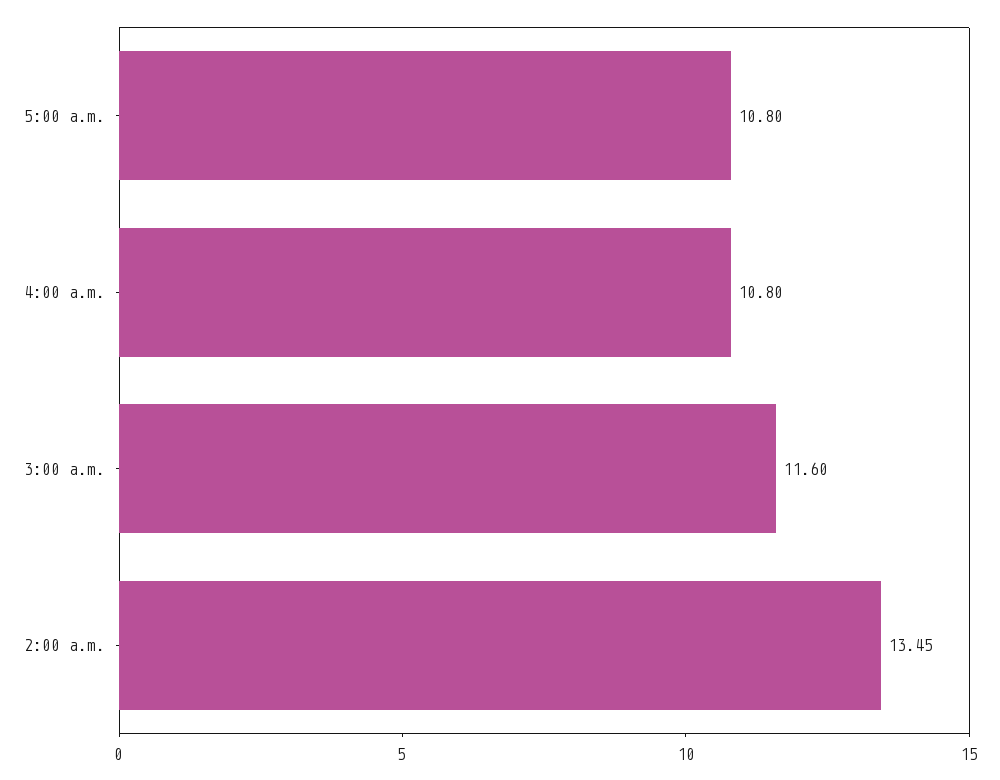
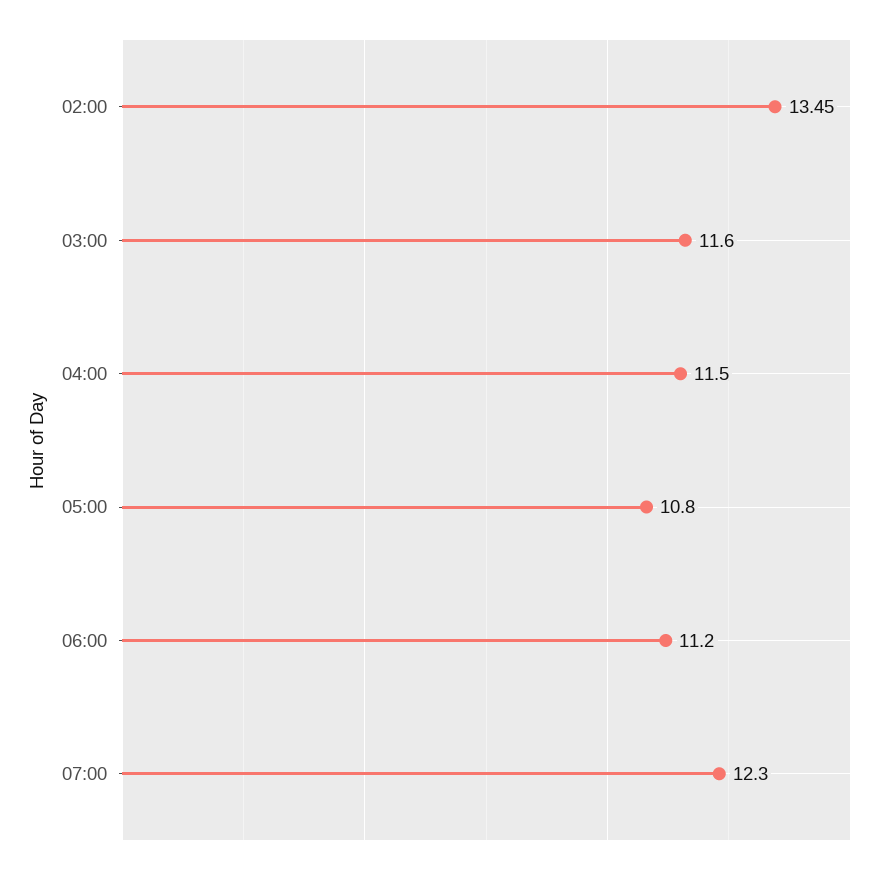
4:00 a.m.: 10.8 -> 11.5
06:00: none -> 11.2
07:00: none -> 12.3

